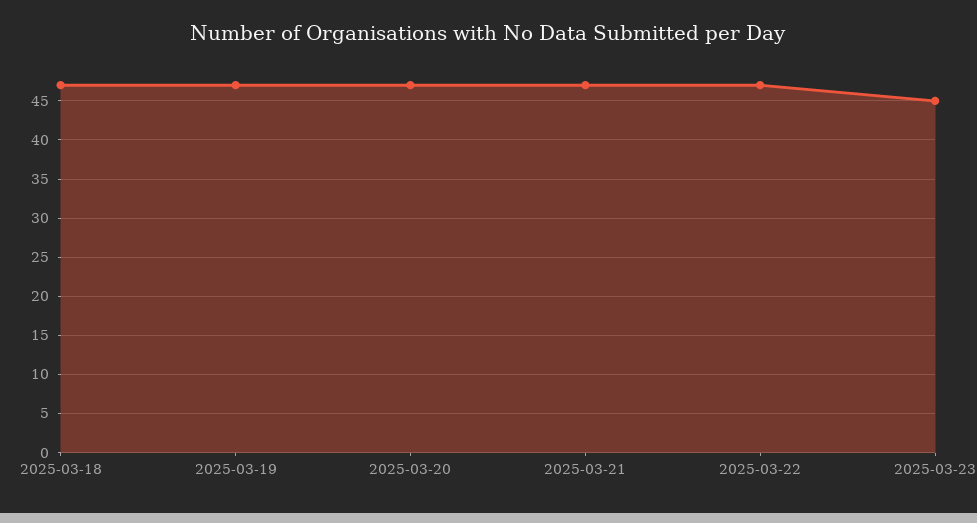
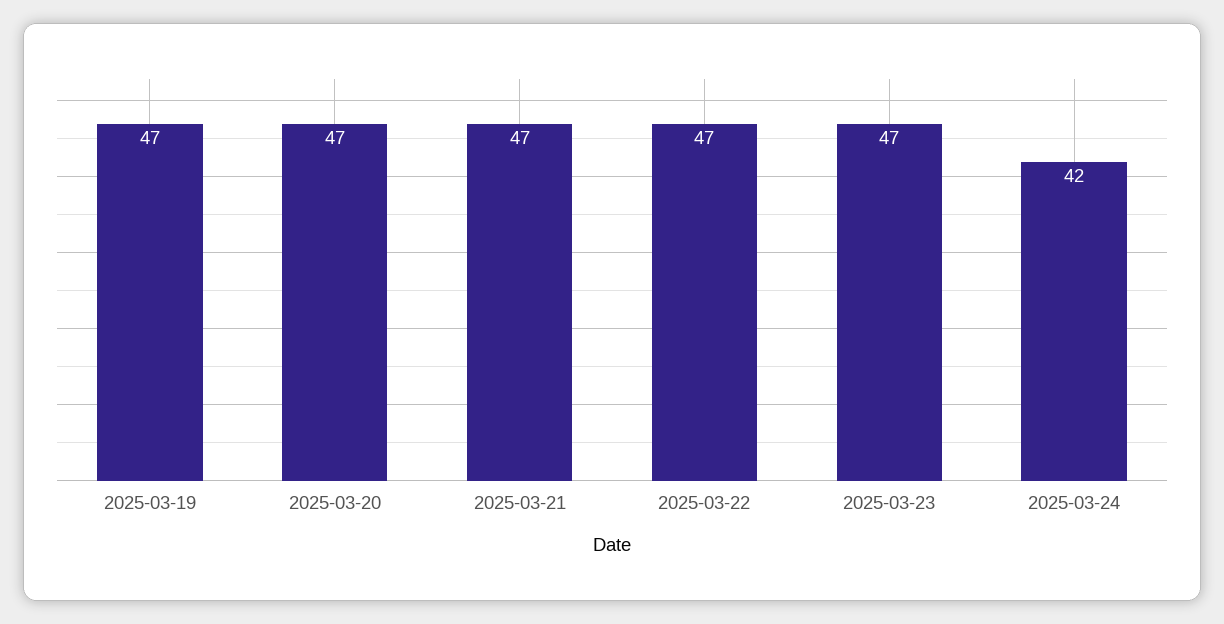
2025-03-18: 47 -> none
2025-03-23: 45 -> 47
2025-03-24: none -> 42

